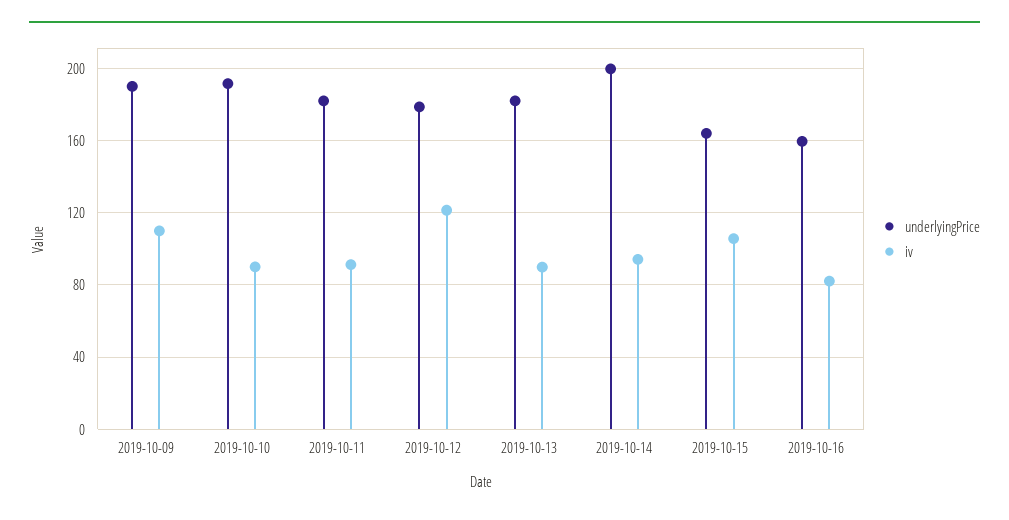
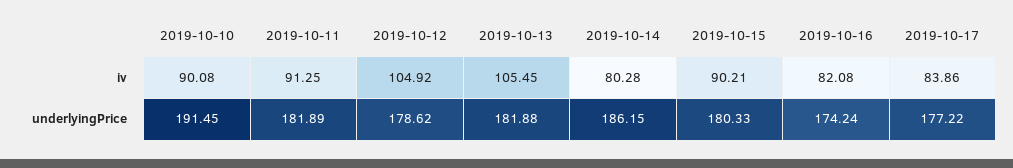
underlyingPrice, 2019-10-09: 190 -> none
iv, 2019-10-09: 110 -> none
iv, 2019-10-12: 120 -> 104.92
iv, 2019-10-13: 90 -> 105.45
underlyingPrice, 2019-10-14: 200 -> 186.15
iv, 2019-10-14: 95 -> 80.28
underlyingPrice, 2019-10-15: 165 -> 180.33
iv, 2019-10-15: 105 -> 90.21
underlyingPrice, 2019-10-16: 160 -> 174.24
iv, 2019-10-17: none -> 83.86
underlyingPrice, 2019-10-17: none -> 177.22

